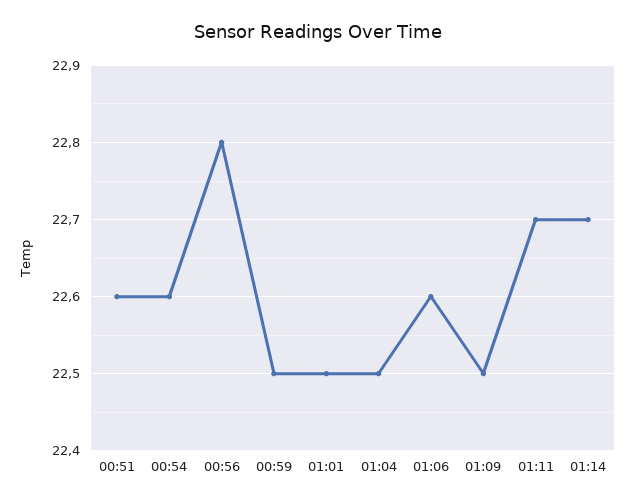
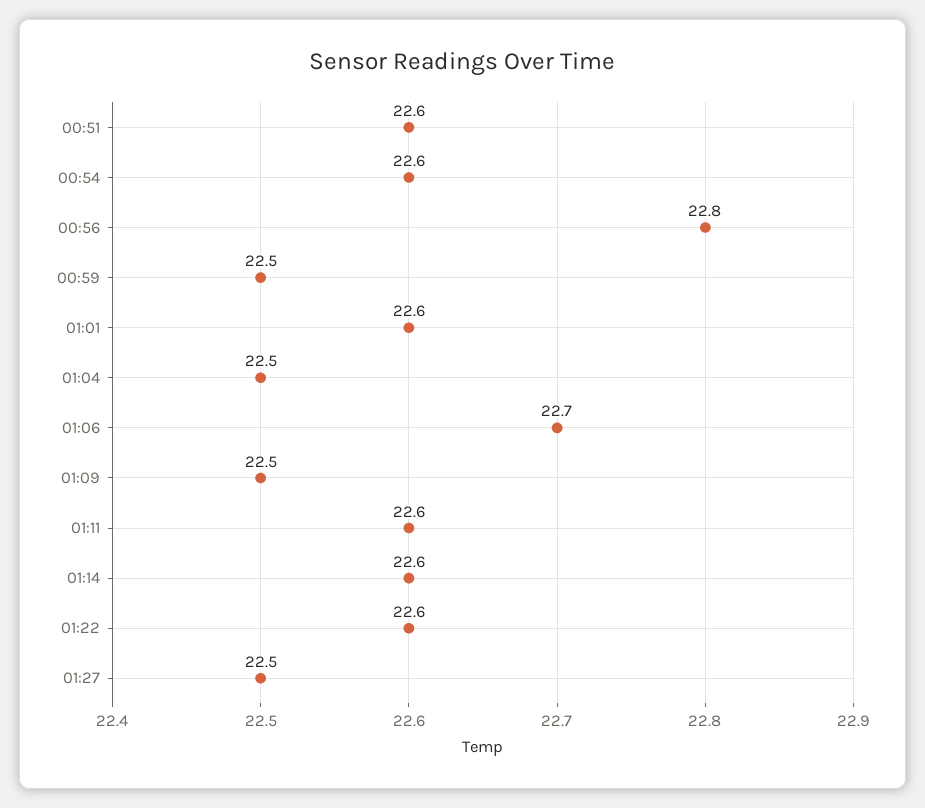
01:01: 22.5 -> 22.6
01:06: 22.6 -> 22.7
01:11: 22.7 -> 22.6
01:14: 22.7 -> 22.6
01:22: none -> 22.6
01:27: none -> 22.5

